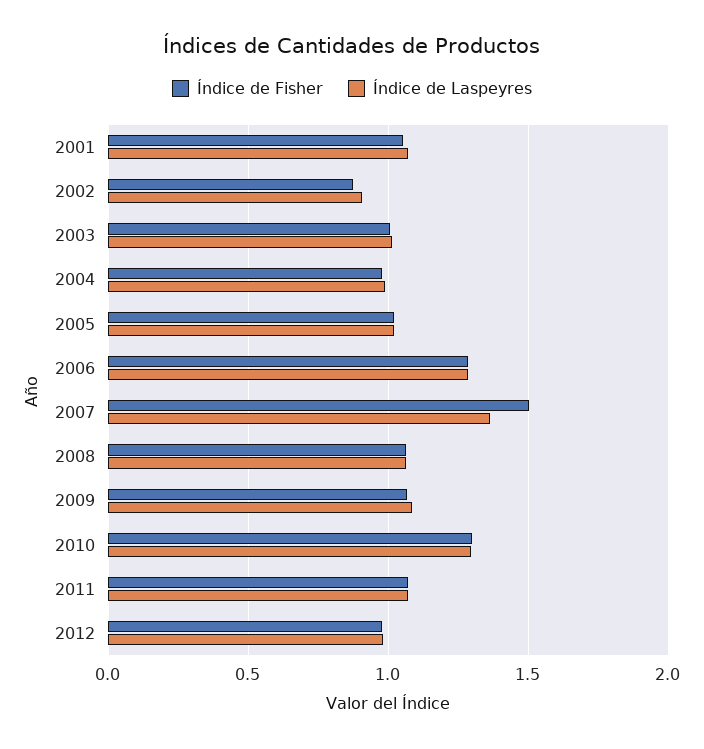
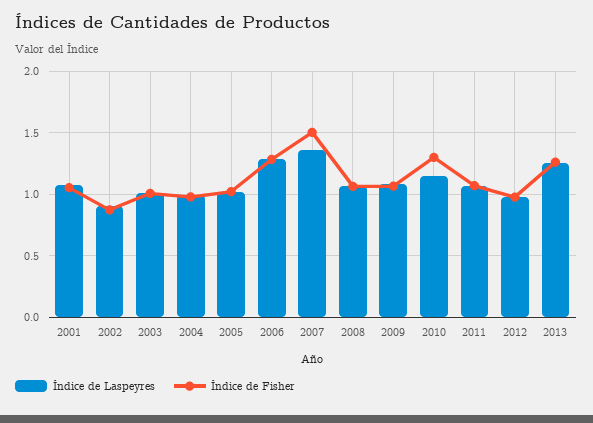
Índice de Laspeyres, 2010: 1.3 -> 1.15
Índice de Laspeyres, 2013: none -> 1.25
Índice de Fisher, 2013: none -> 1.25

